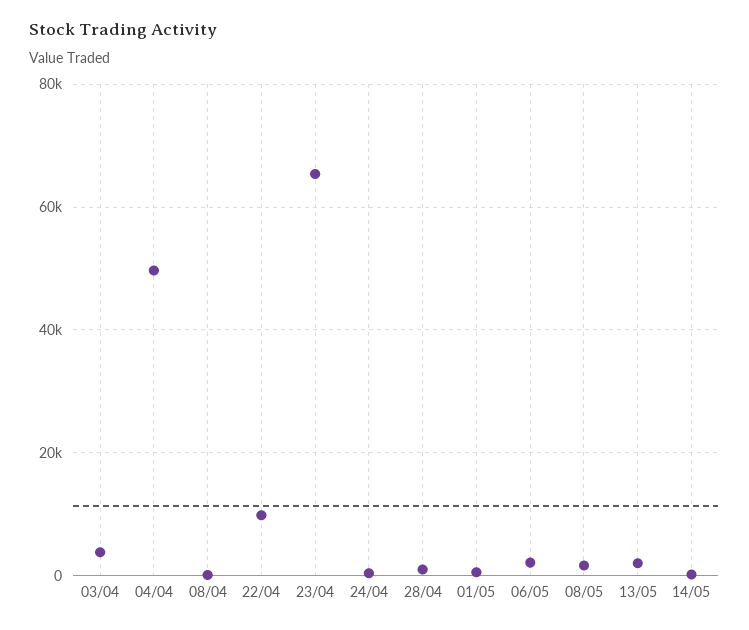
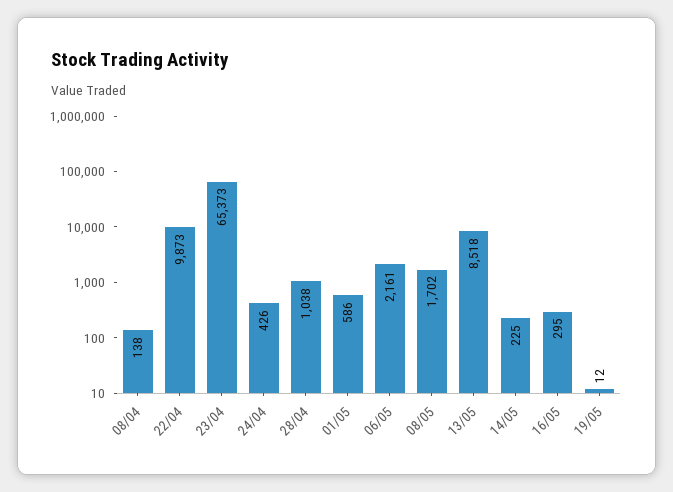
03/04: 4000 -> none
04/04: 50000 -> none
13/05: 2000 -> 8518
16/05: none -> 295
19/05: none -> 12

